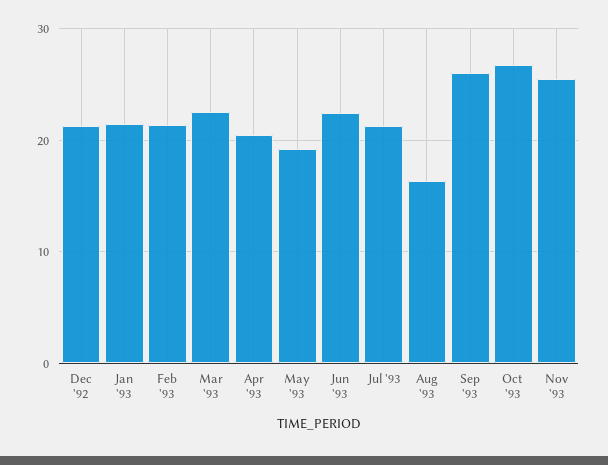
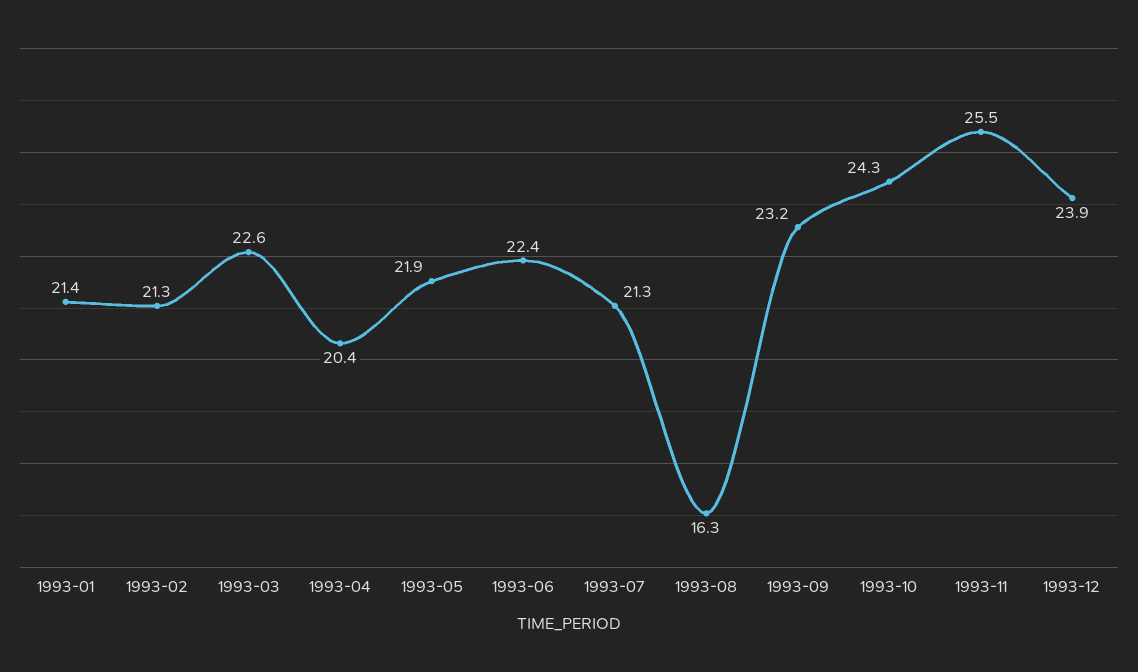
Dec '92: 21 -> none
May '93: 19 -> 21.9
Sep '93: 26 -> 23.2
Oct '93: 27 -> 24.3
1993-12: none -> 23.9

